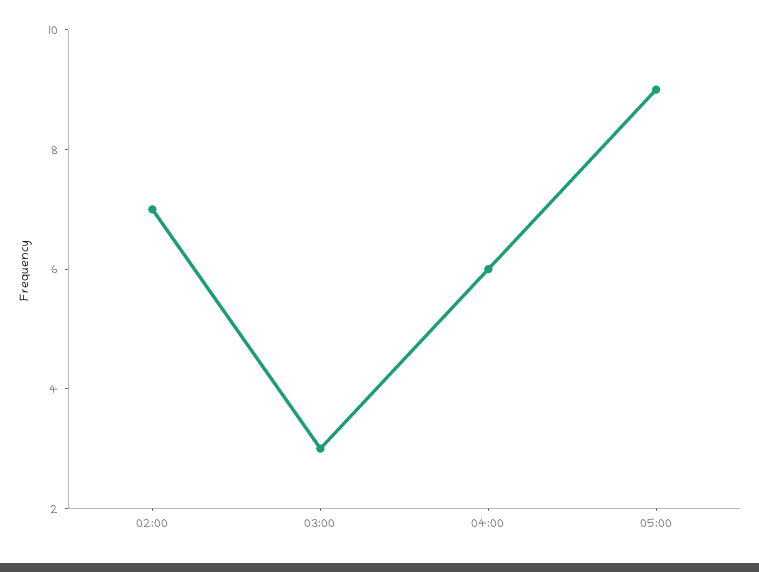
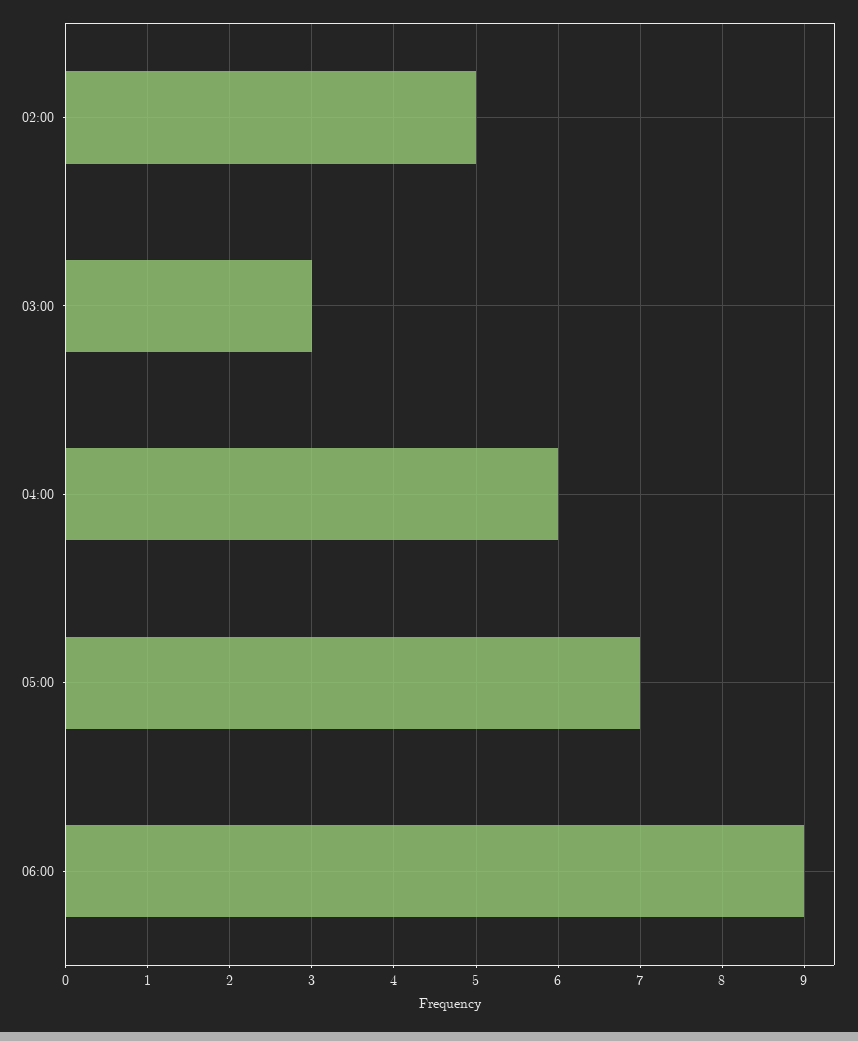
02:00: 7 -> 5
05:00: 9 -> 7
06:00: none -> 9

